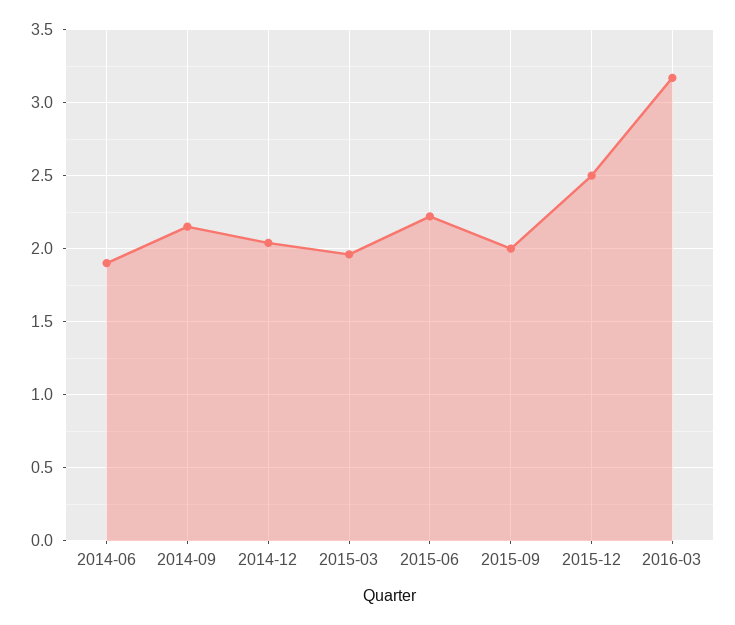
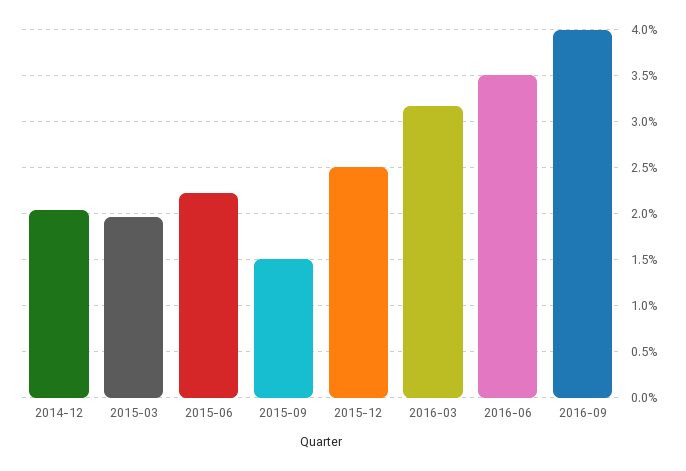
2014-06: 1.9 -> none
2014-09: 2.15 -> none
2015-09: 2 -> 1.5
2016-06: none -> 3.5
2016-09: none -> 4

